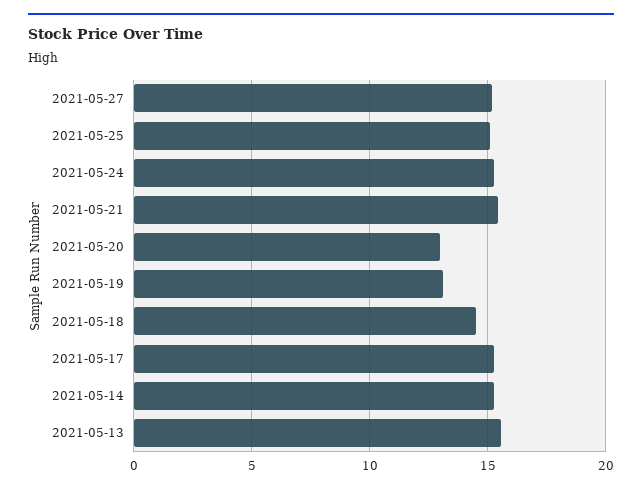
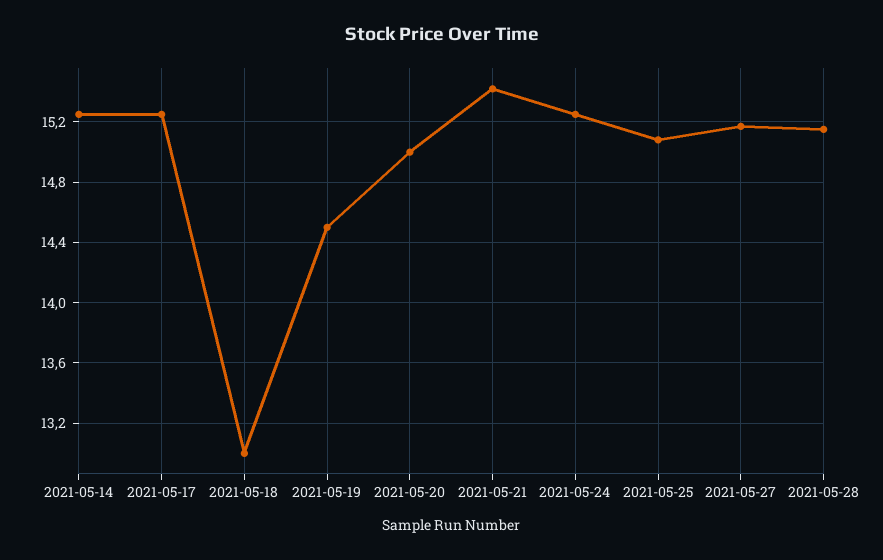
2021-05-20: 13 -> 15
2021-05-19: 13 -> 14.5
2021-05-18: 14.5 -> 13
2021-05-13: 15.5 -> none
2021-05-28: none -> 15.15

